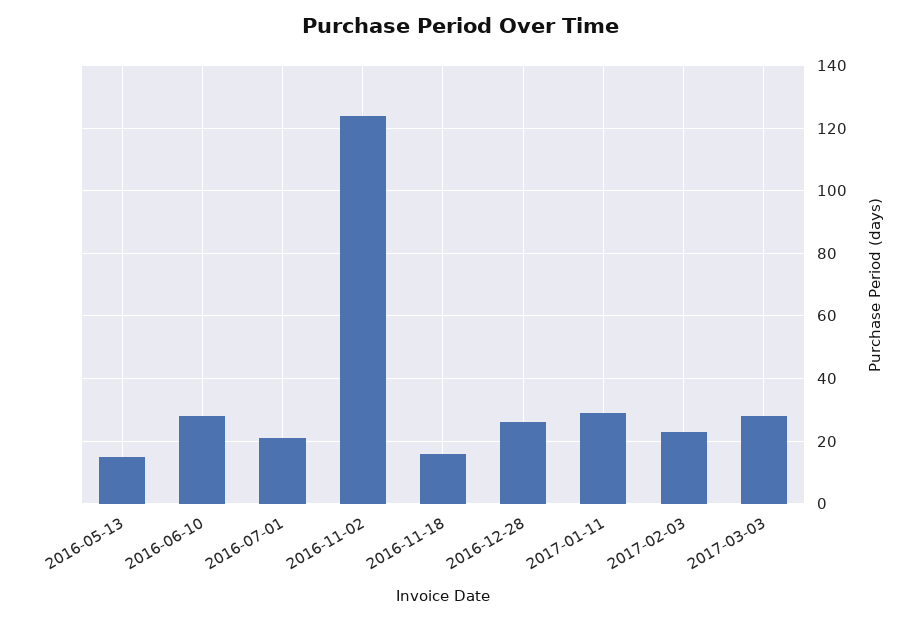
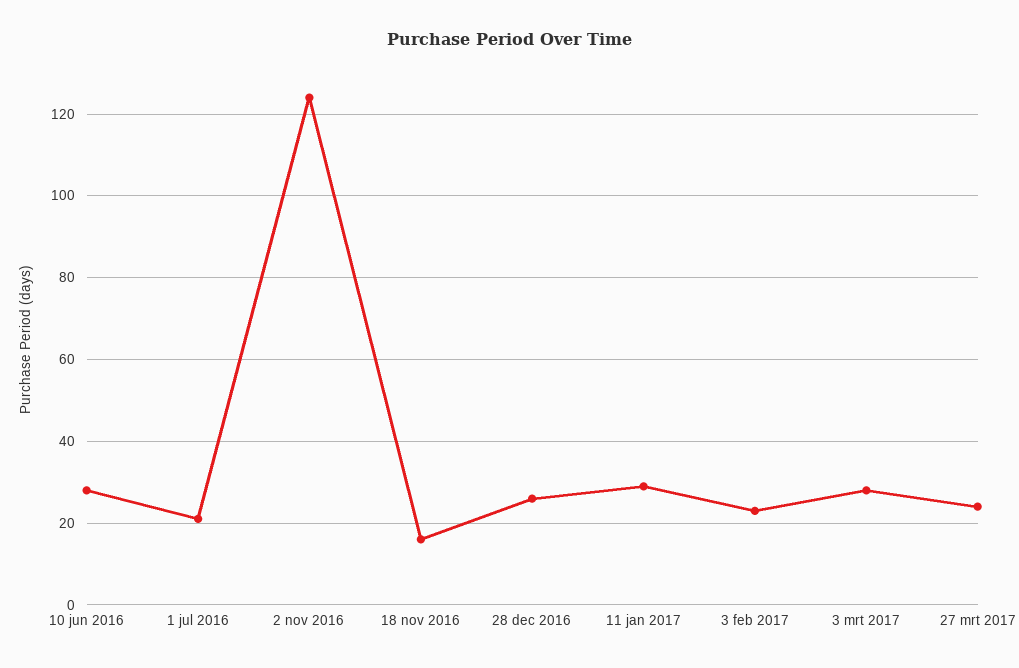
2016-05-13: 15 -> none
27 mrt 2017: none -> 25

